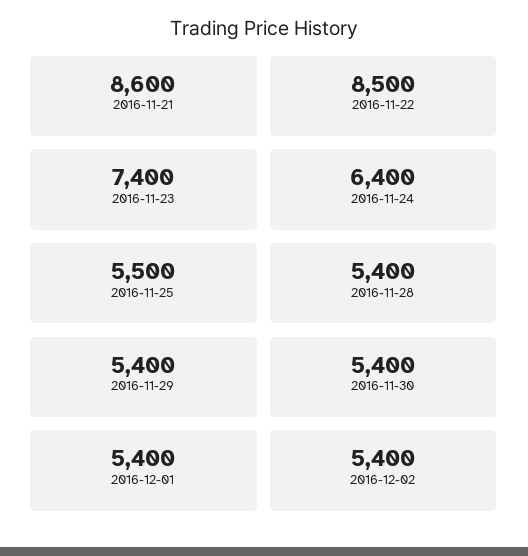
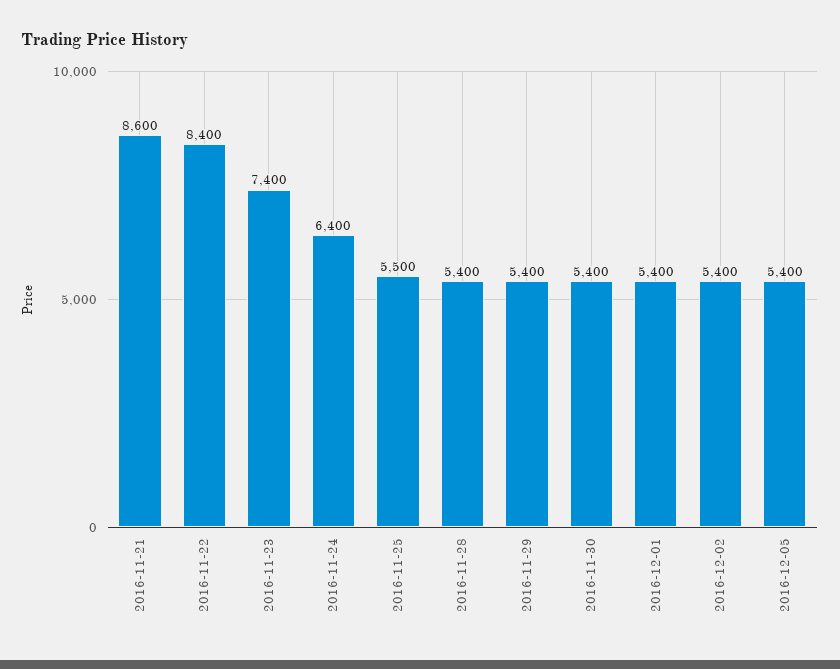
2016-11-22: 8500 -> 8400
2016-12-05: none -> 5400

